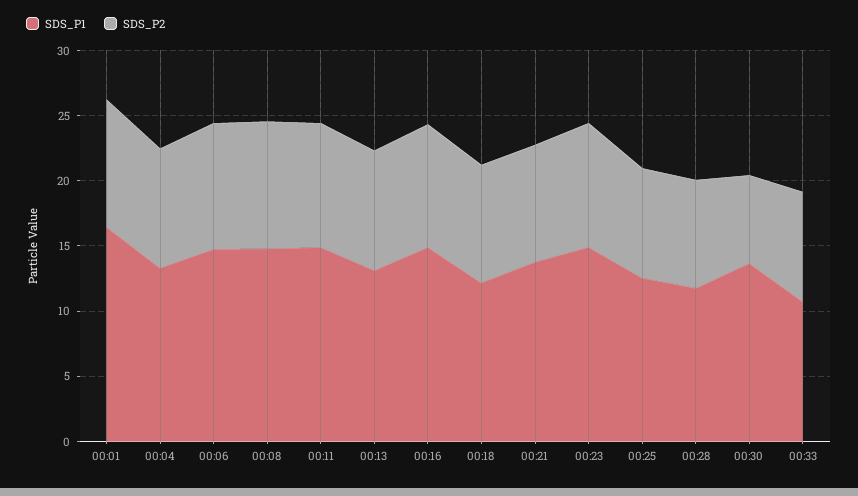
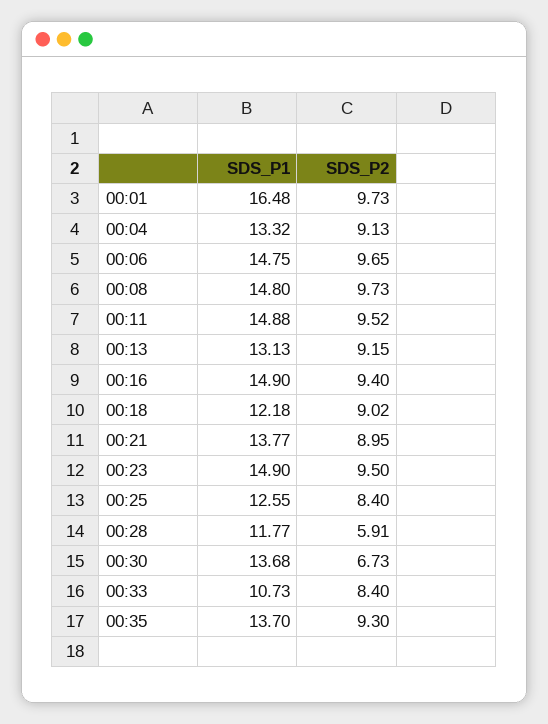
SDS_P2, 00:28: 8 -> 5.91
SDS_P1, 00:35: none -> 13.7
SDS_P2, 00:35: none -> 9.3

